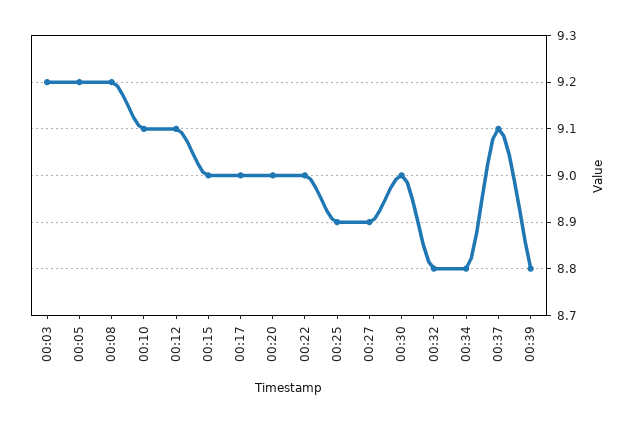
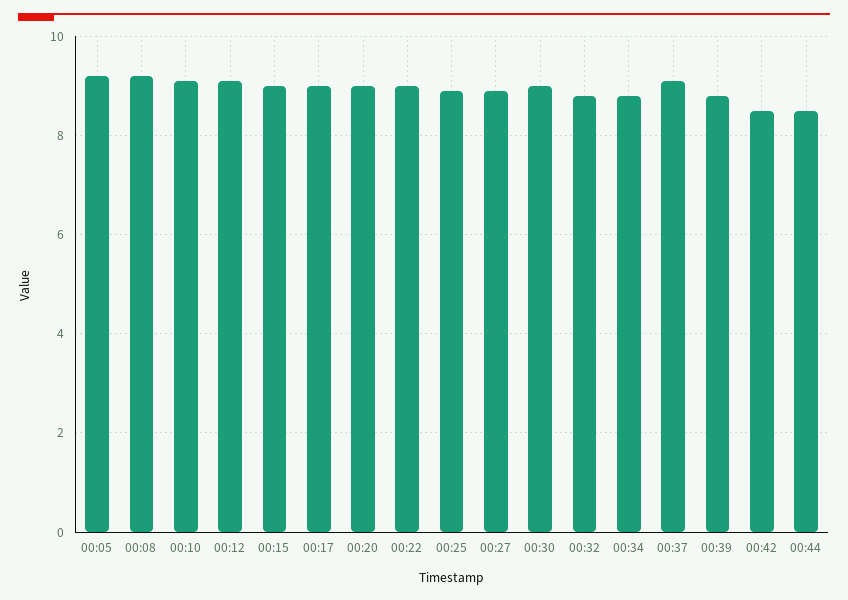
00:03: 9.2 -> none
00:42: none -> 8.5
00:44: none -> 8.5

